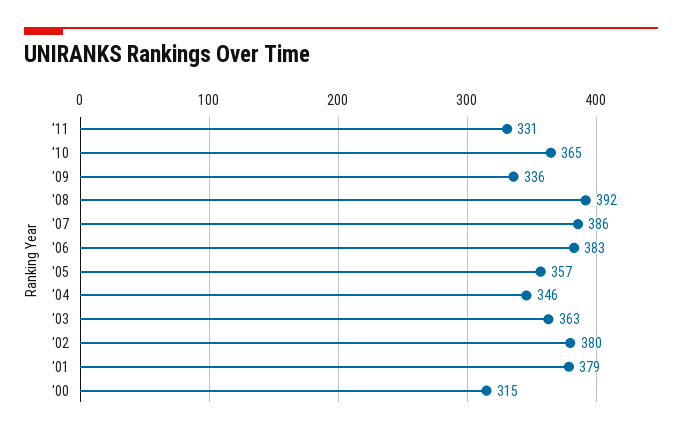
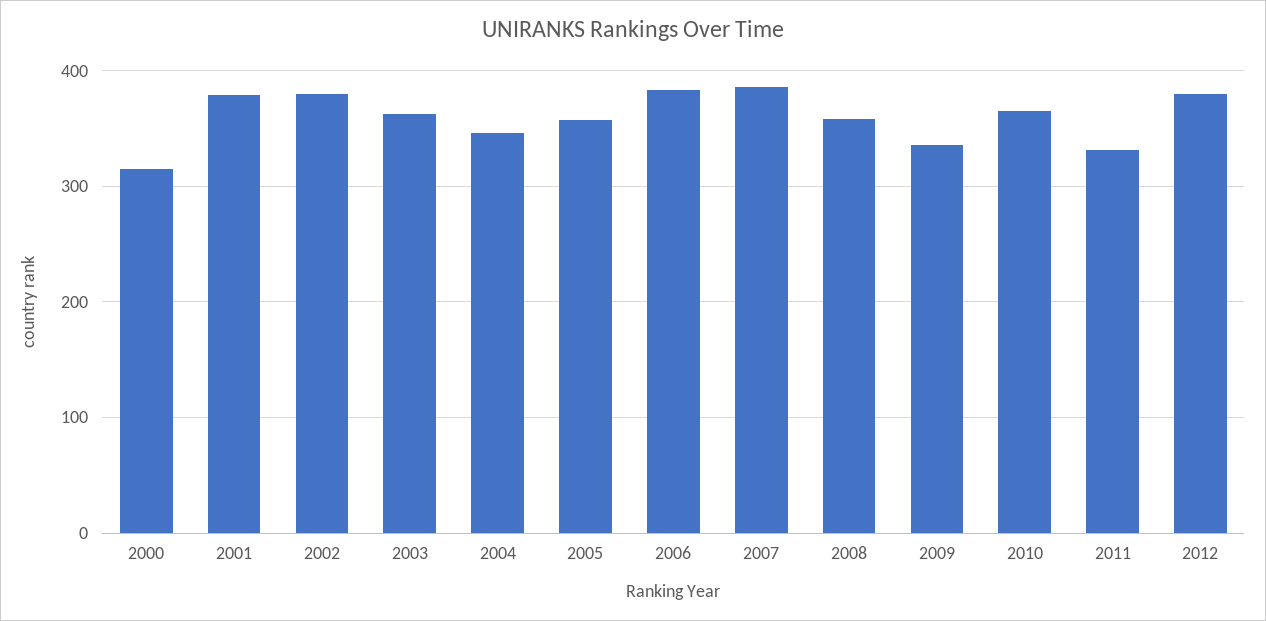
'08: 392 -> 360
2012: none -> 380

